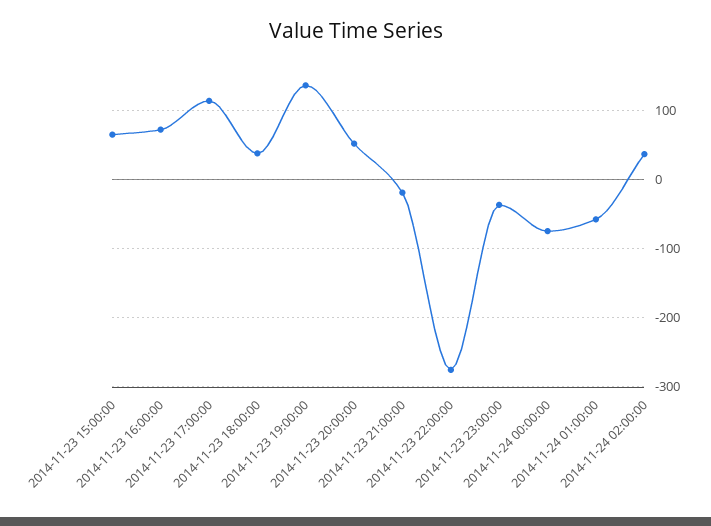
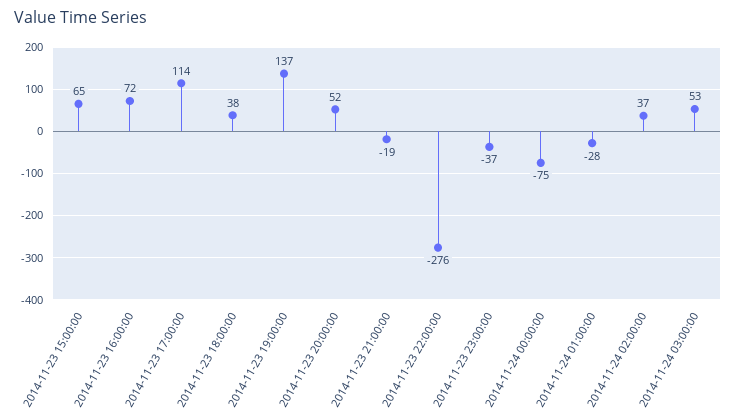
2014-11-24 01:00:00: -60 -> -28
2014-11-24 03:00:00: none -> 53

